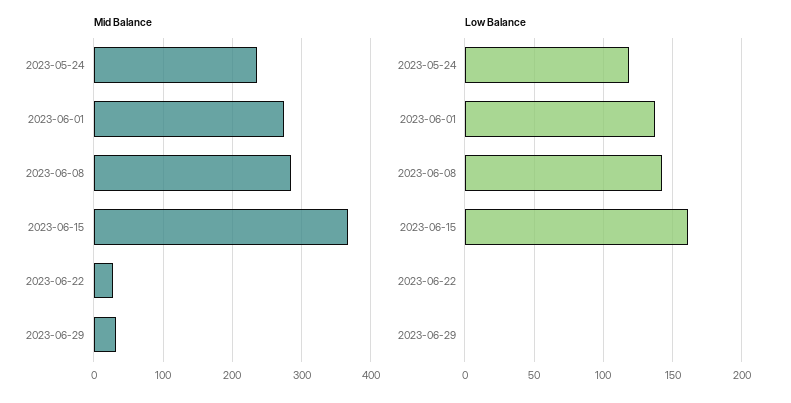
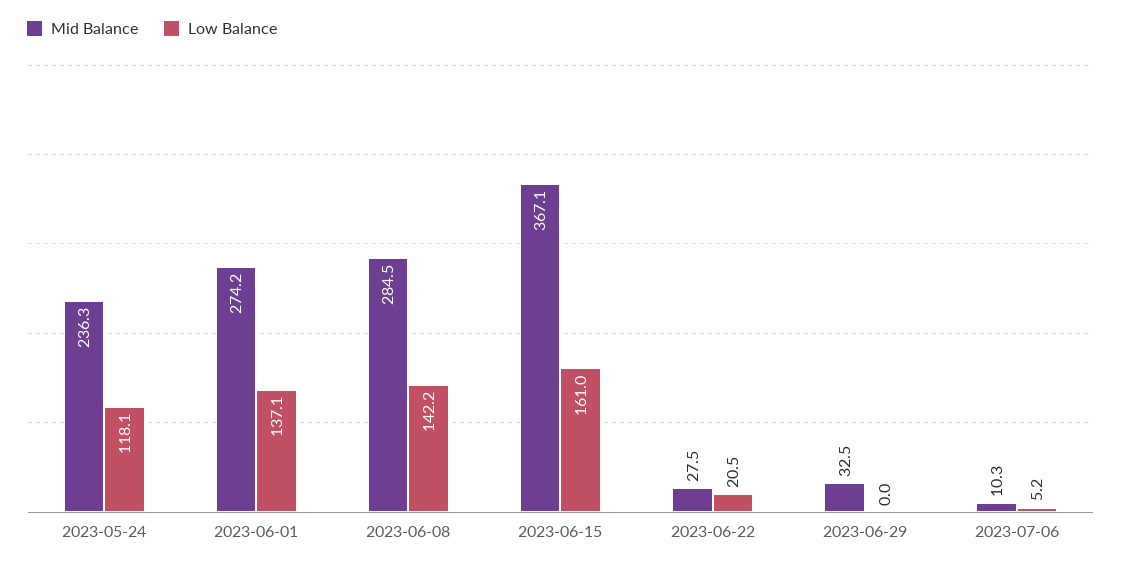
Low Balance, 2023-06-22: 0 -> 20.5
Mid Balance, 2023-07-06: none -> 10.3
Low Balance, 2023-07-06: none -> 5.2

